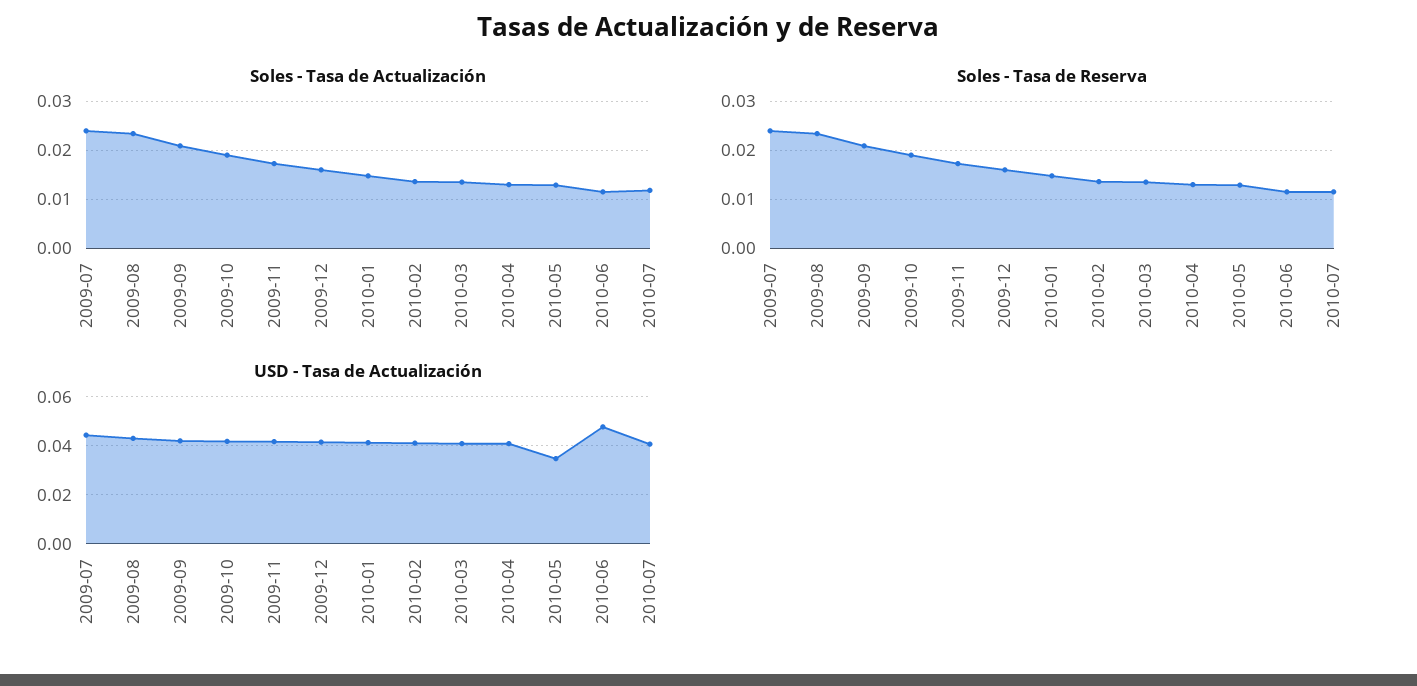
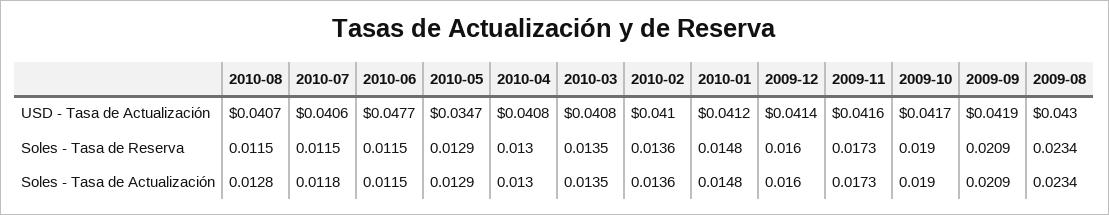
Soles - Tasa de Actualización, 2009-07: 0.024 -> none
Soles - Tasa de Reserva, 2009-07: 0.024 -> none
USD - Tasa de Actualización, 2009-07: 0.045 -> none
USD - Tasa de Actualización, 2010-08: none -> 0.0407
Soles - Tasa de Reserva, 2010-08: none -> 0.0115
Soles - Tasa de Actualización, 2010-08: none -> 0.0128

